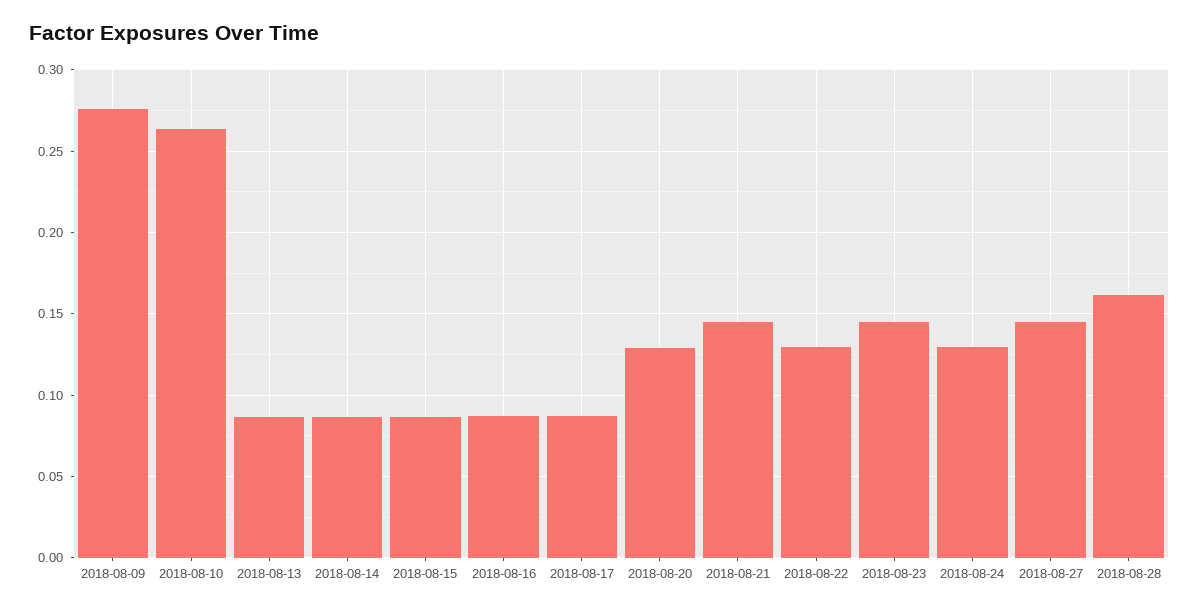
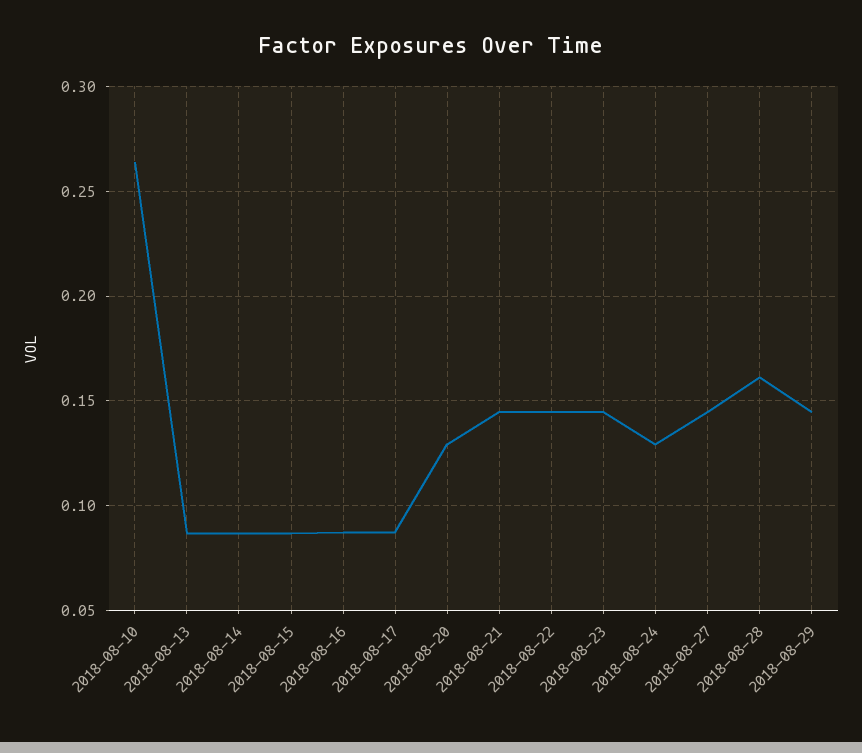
2018-08-09: 0.275 -> none
2018-08-22: 0.13 -> 0.145
2018-08-29: none -> 0.145

